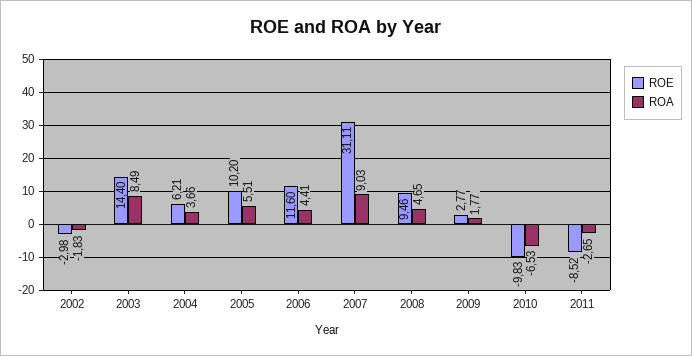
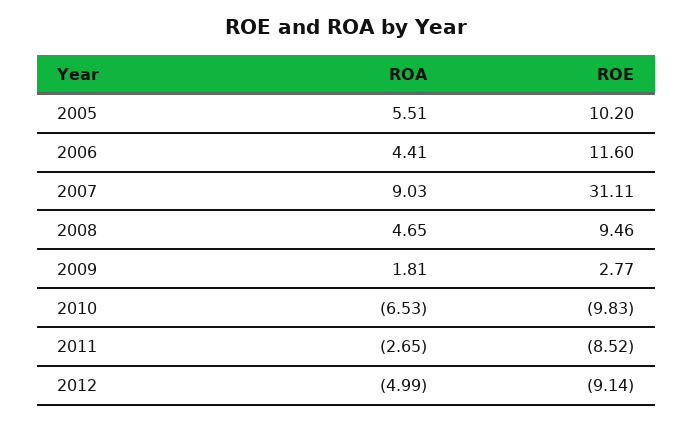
ROE, 2002: -2.98 -> none
ROA, 2002: -1.83 -> none
ROE, 2003: 14.4 -> none
ROA, 2003: 8.49 -> none
ROE, 2004: 6.21 -> none
ROA, 2004: 3.66 -> none
ROA, 2009: 1.77 -> 1.81
ROA, 2012: none -> -4.99
ROE, 2012: none -> -9.14

